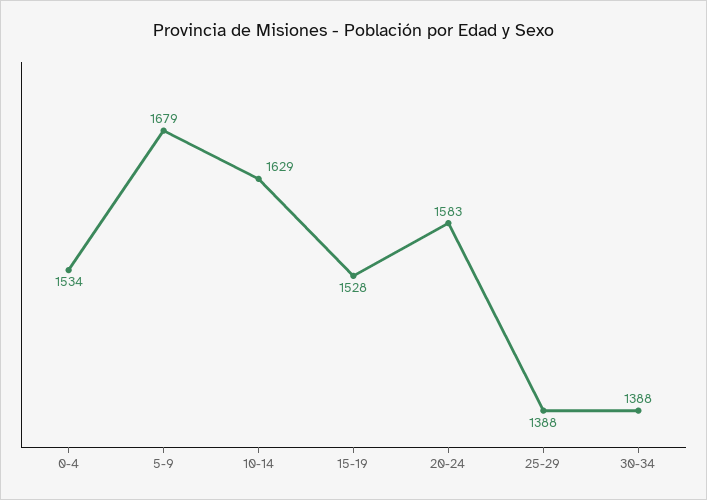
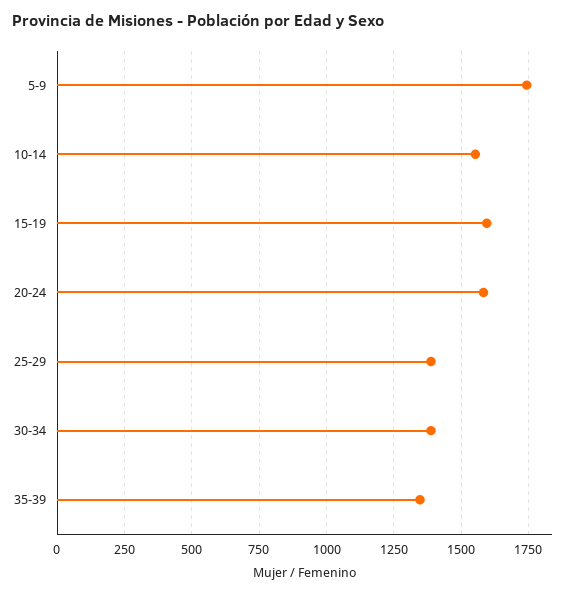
0-4: 1534 -> none
5-9: 1679 -> 1750
10-14: 1629 -> 1550
15-19: 1528 -> 1600
35-39: none -> 1350

